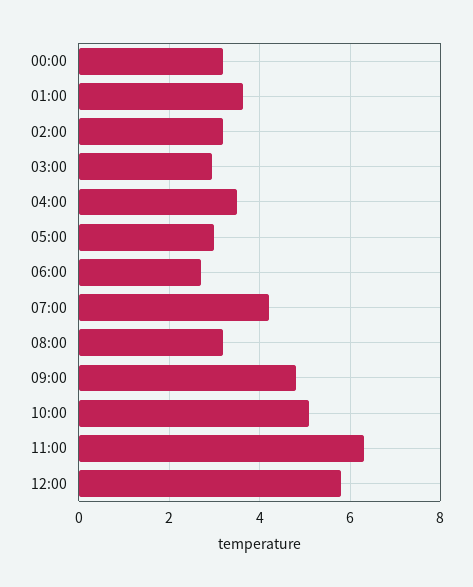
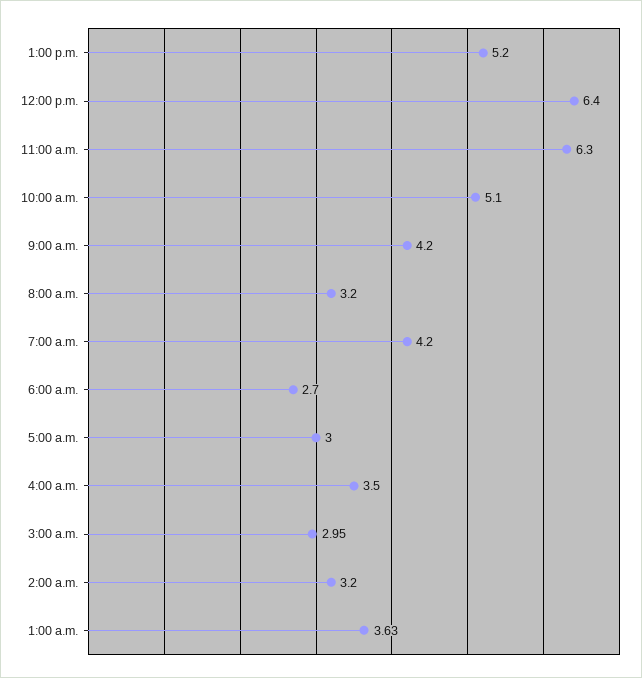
00:00: 3.2 -> none
09:00: 4.8 -> 4.2
12:00: 5.8 -> 6.4
1:00 p.m.: none -> 5.2

